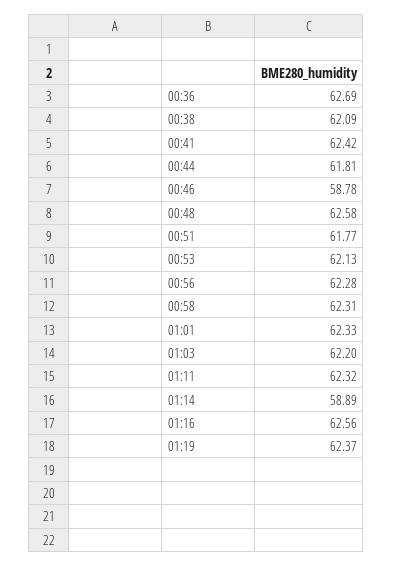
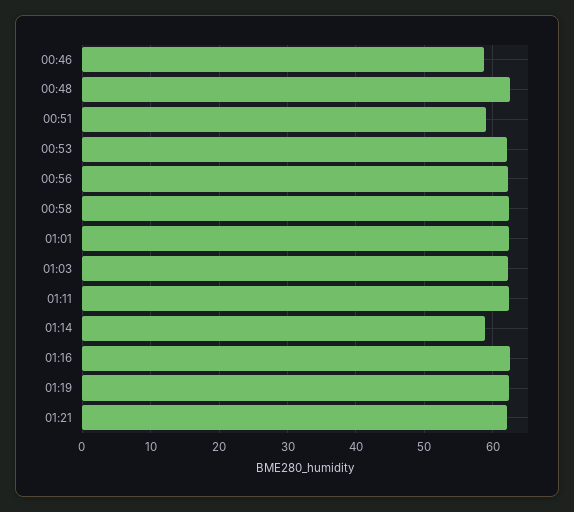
00:36: 62.69 -> none
00:38: 62.09 -> none
00:41: 62.42 -> none
00:44: 61.81 -> none
00:51: 61.77 -> 59
01:21: none -> 62

